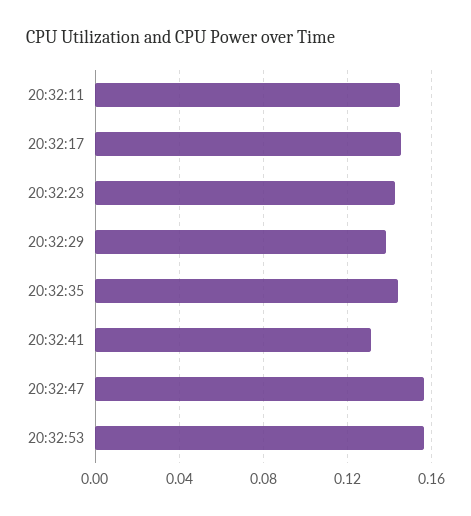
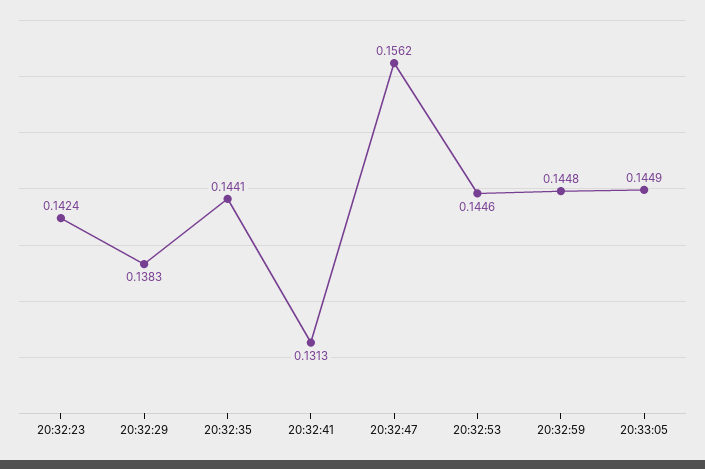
20:32:11: 0.145 -> none
20:32:17: 0.145 -> none
20:32:53: 0.155 -> 0.1446
20:32:59: none -> 0.1448
20:33:05: none -> 0.1449

